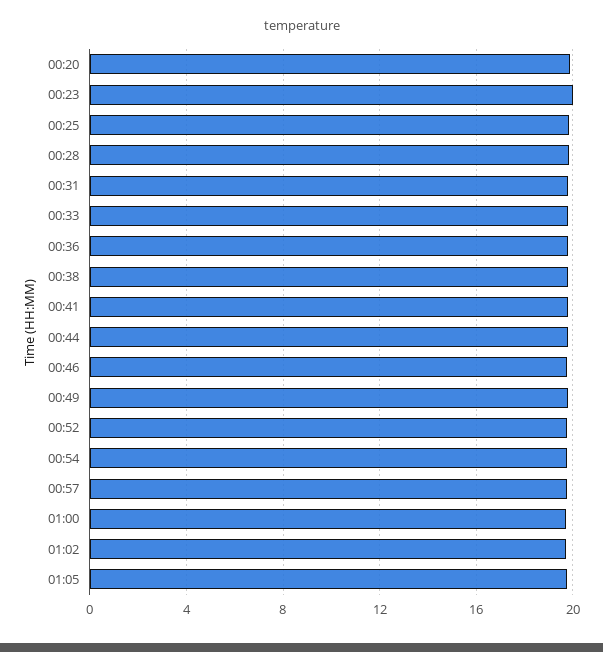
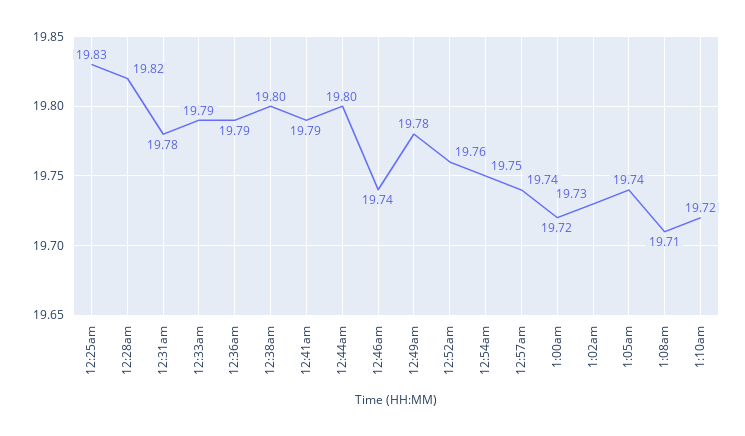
00:20: 20 -> none
00:23: 20 -> none
1:08am: none -> 19.71
1:10am: none -> 19.72

